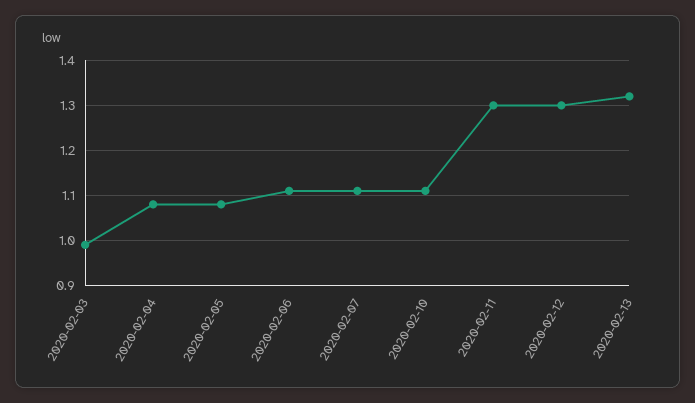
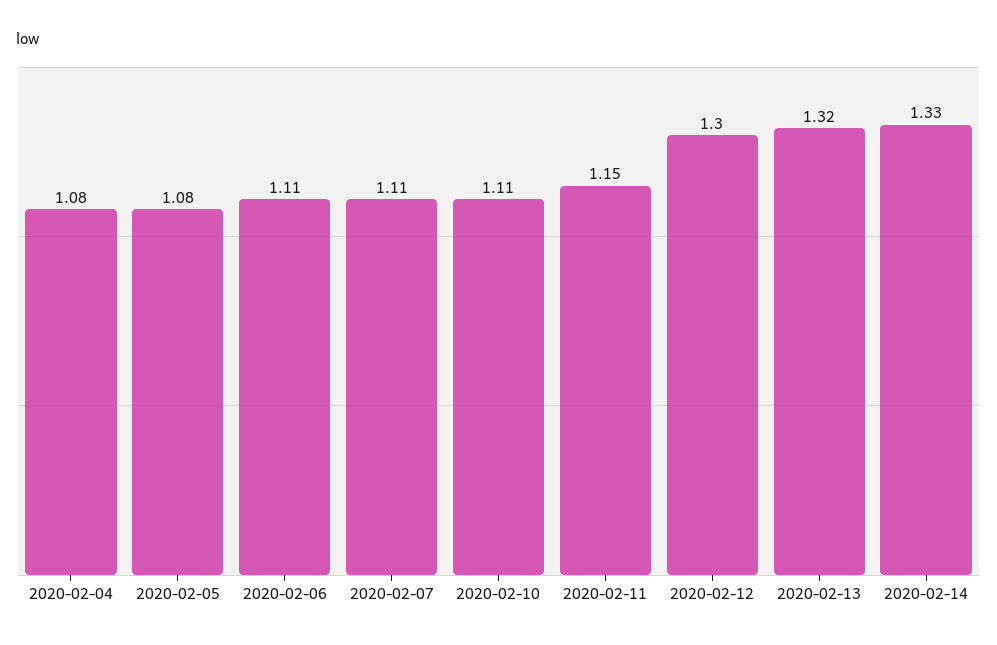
2020-02-03: 1 -> none
2020-02-11: 1.3 -> 1.15
2020-02-14: none -> 1.33

